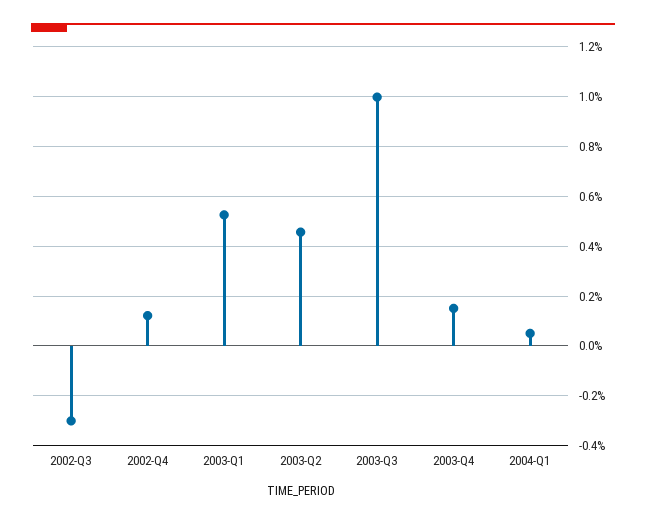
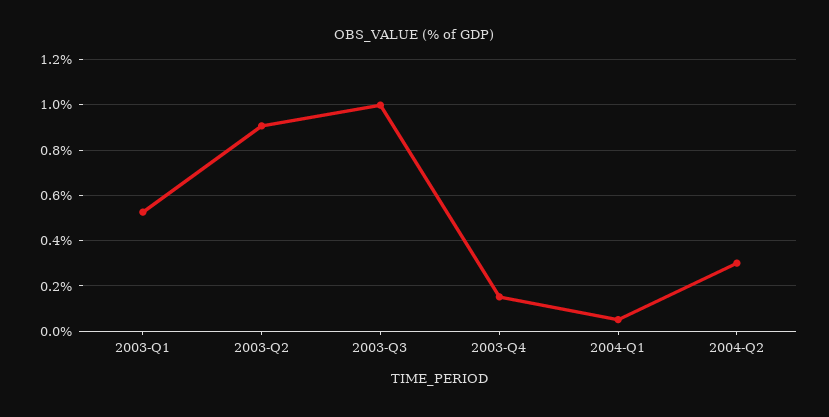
2002-Q3: -0.3 -> none
2002-Q4: 0.125 -> none
2003-Q2: 0.45 -> 0.9
2004-Q2: none -> 0.3

